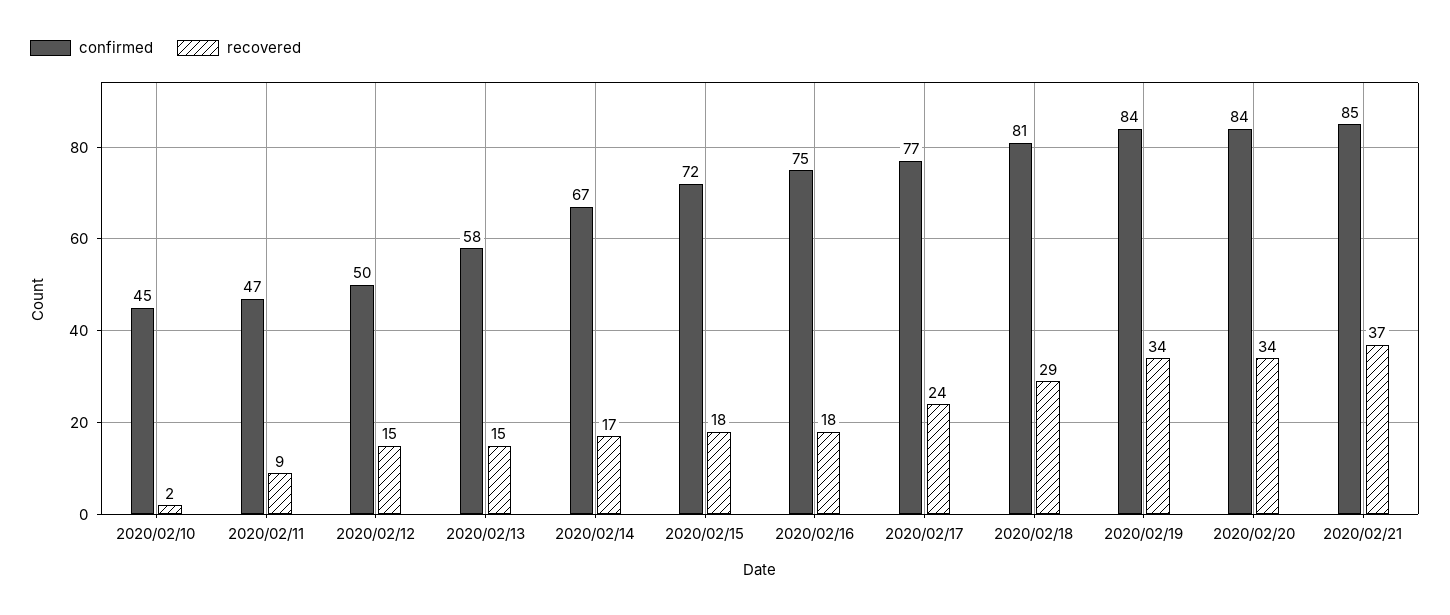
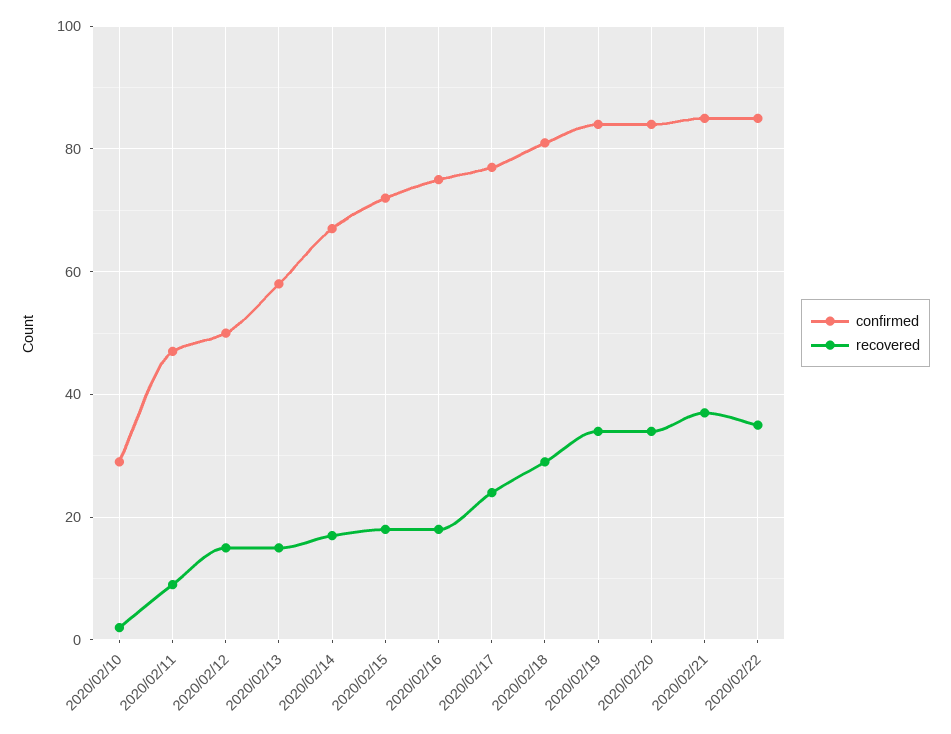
confirmed, 2020/02/10: 45 -> 30
confirmed, 2020/02/22: none -> 85
recovered, 2020/02/22: none -> 35

